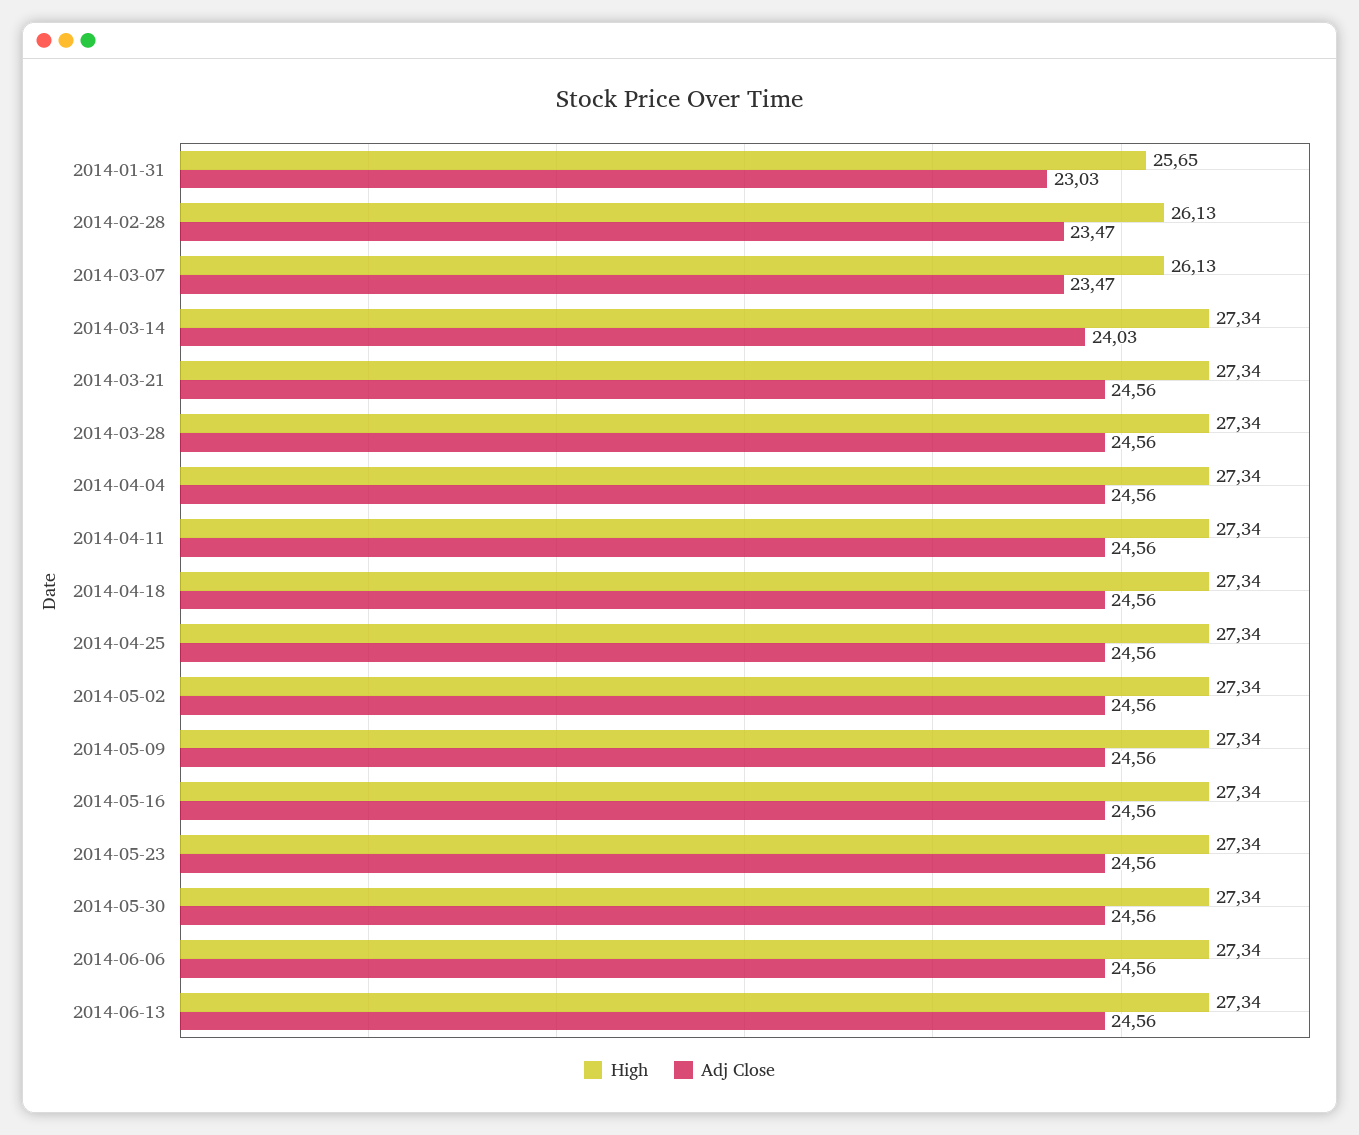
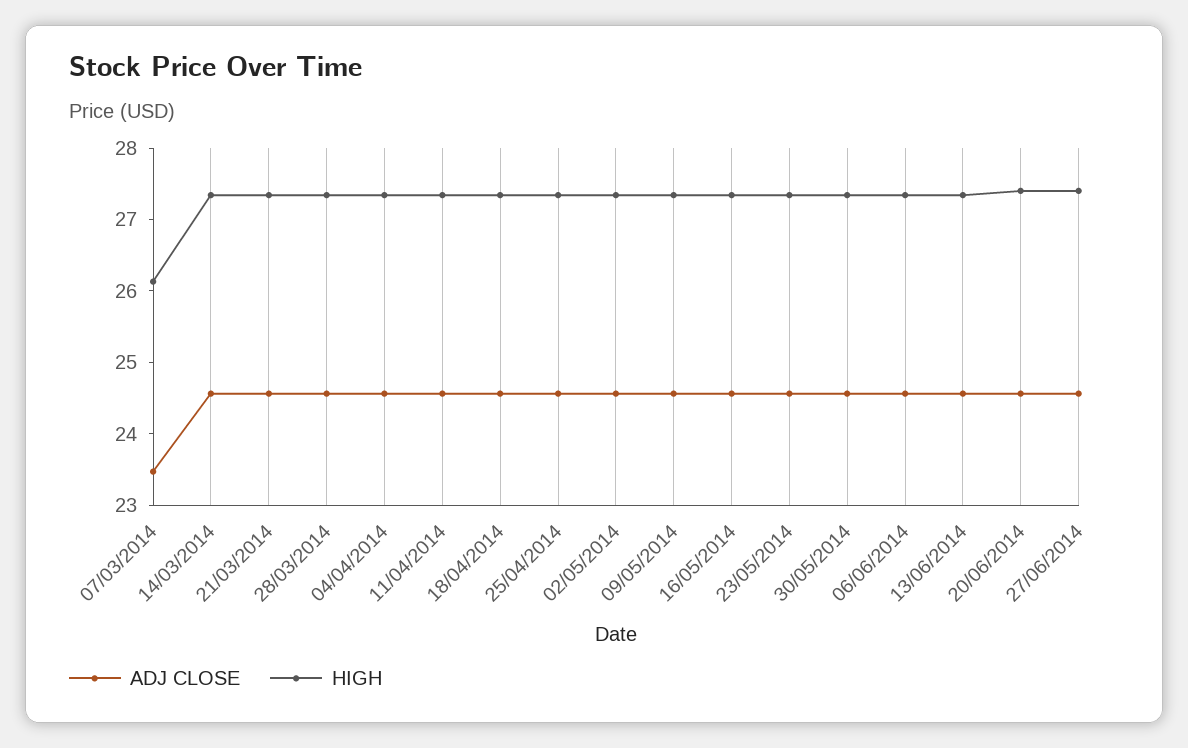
High, 2014-01-31: 25.65 -> none
Adj Close, 2014-01-31: 23.03 -> none
High, 2014-02-28: 26.13 -> none
Adj Close, 2014-02-28: 23.47 -> none
Adj Close, 2014-03-14: 24.03 -> 24.6
Adj Close, 20/06/2014: none -> 24.6
High, 20/06/2014: none -> 27.4
Adj Close, 27/06/2014: none -> 24.6
High, 27/06/2014: none -> 27.4

